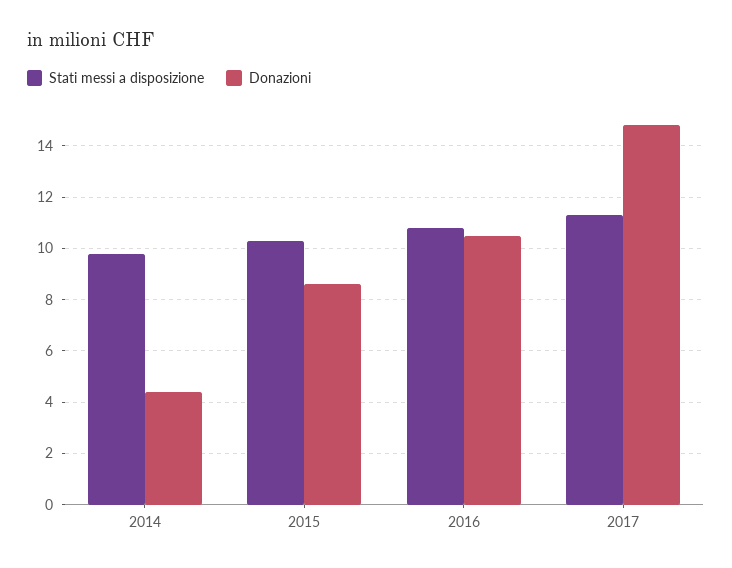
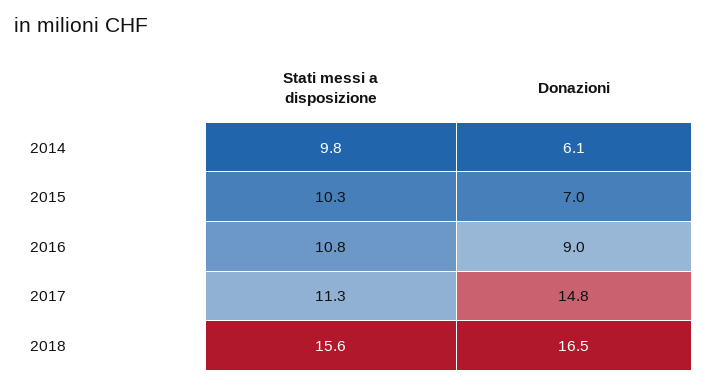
Donazioni, 2014: 4.5 -> 6.1
Donazioni, 2015: 8.5 -> 7
Donazioni, 2016: 10.5 -> 9
Stati messi a disposizione, 2018: none -> 15.6
Donazioni, 2018: none -> 16.5

